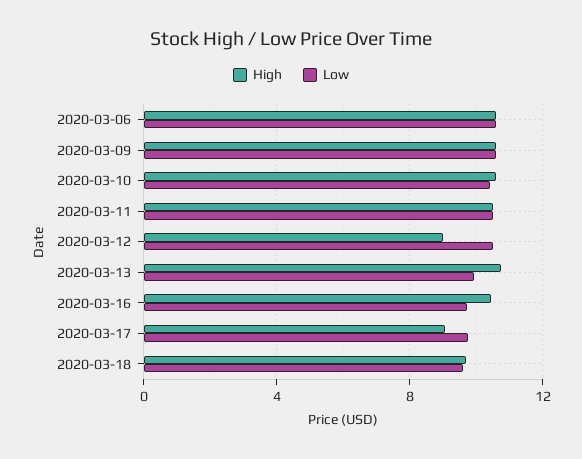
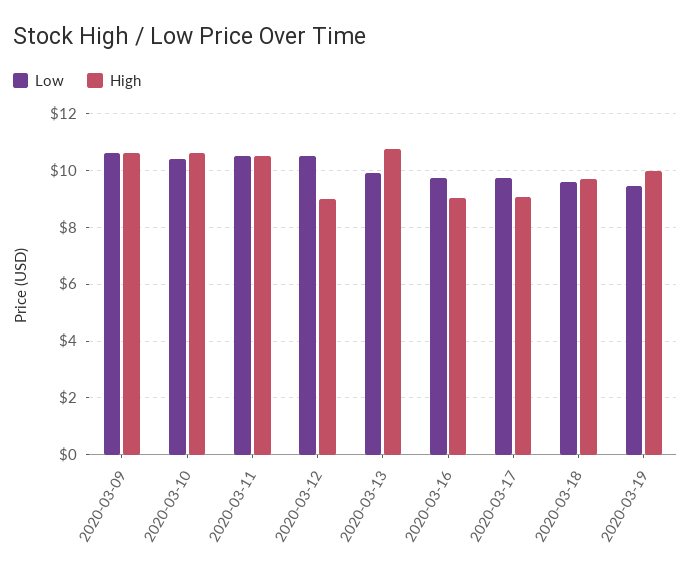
High, 2020-03-06: 10.5 -> none
Low, 2020-03-06: 10.5 -> none
High, 2020-03-16: 10.5 -> 9
Low, 2020-03-19: none -> 9.5
High, 2020-03-19: none -> 10

